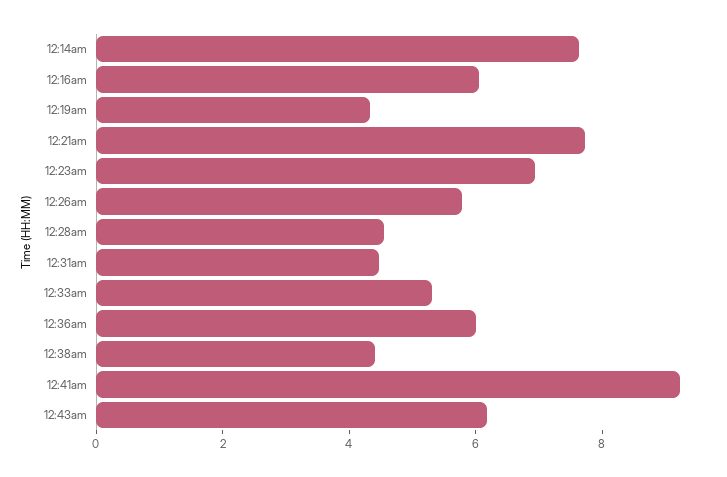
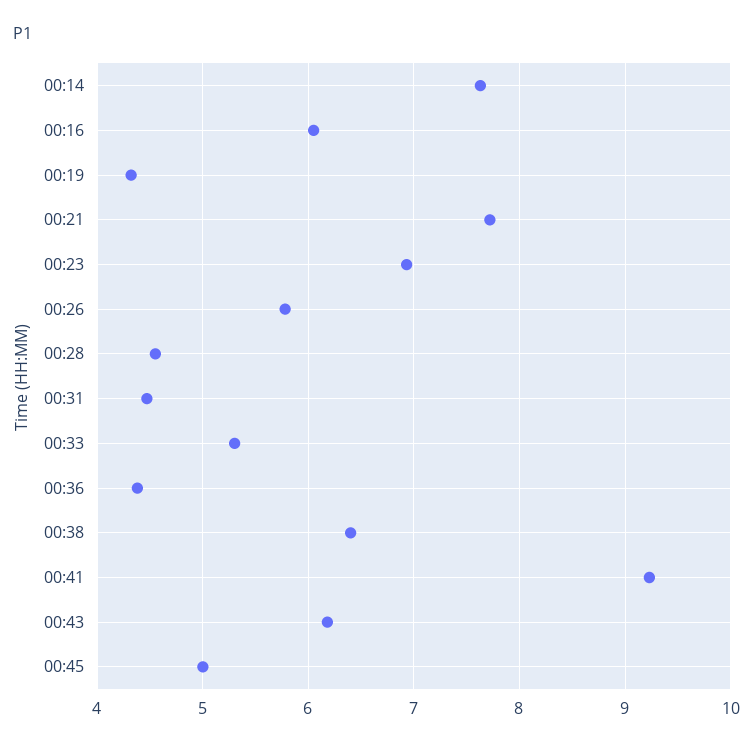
12:36am: 6 -> 4.4
12:38am: 4.5 -> 6.4
00:45: none -> 5

